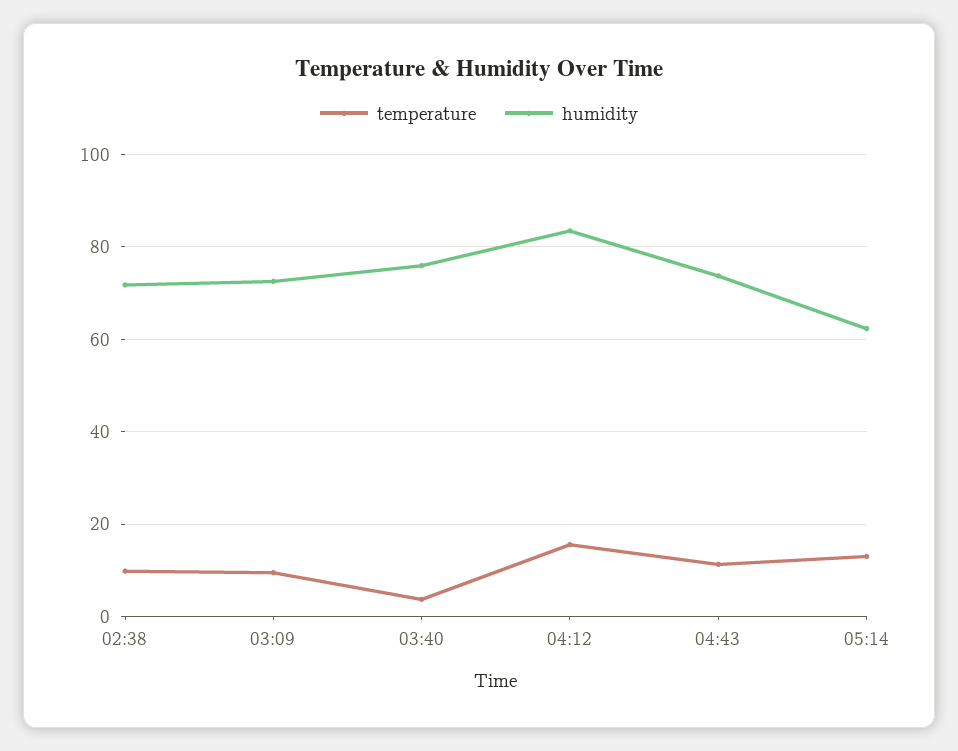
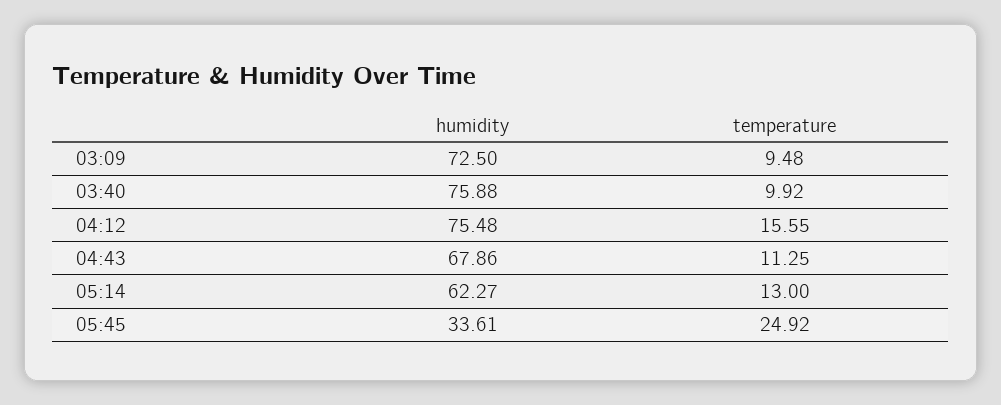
temperature, 02:38: 10 -> none
humidity, 02:38: 72 -> none
temperature, 03:40: 4 -> 9.92
humidity, 04:12: 84 -> 75.48
humidity, 04:43: 74 -> 67.86
humidity, 05:45: none -> 33.61
temperature, 05:45: none -> 24.92

